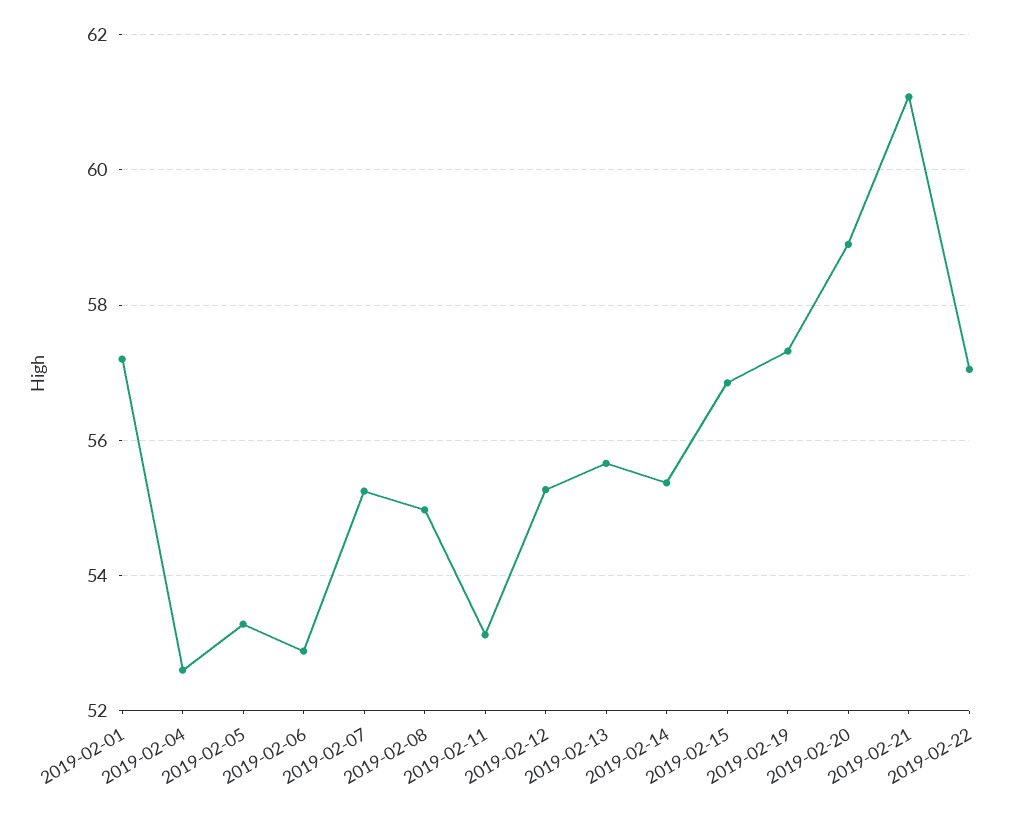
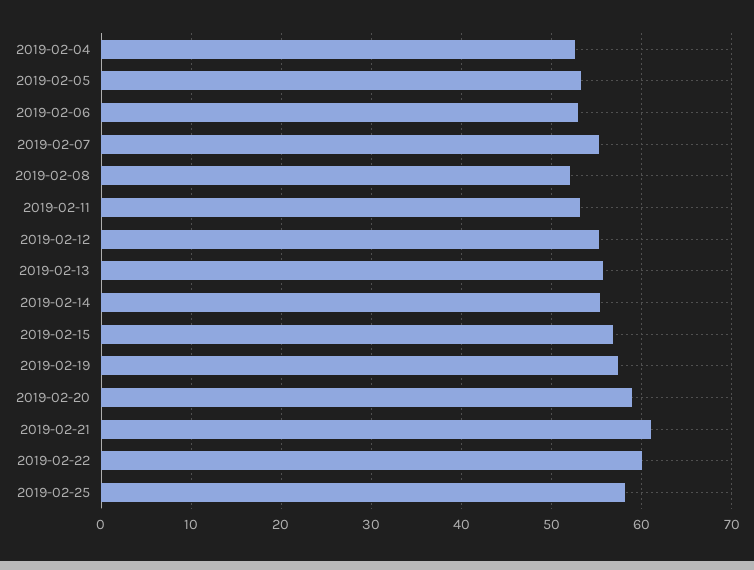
2019-02-01: 57.2 -> none
2019-02-08: 55 -> 52
2019-02-22: 57 -> 60
2019-02-25: none -> 58

